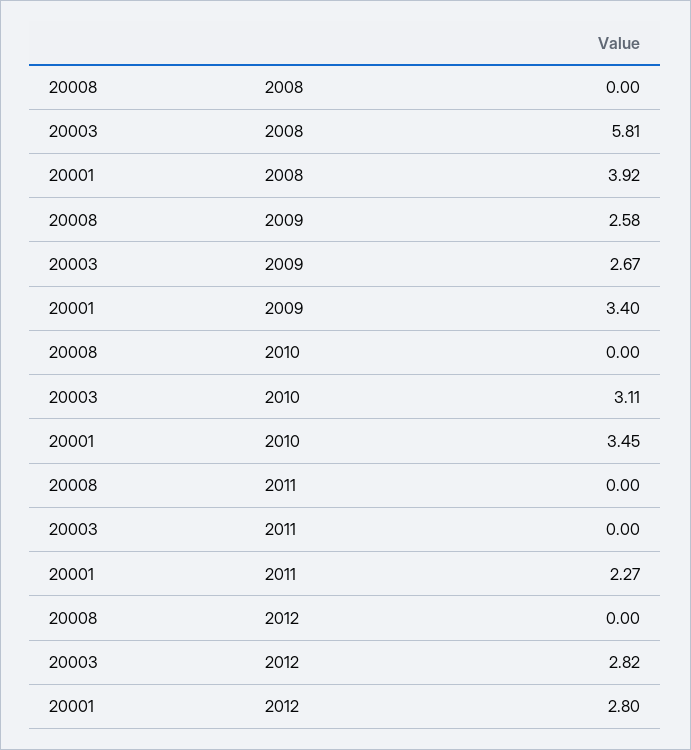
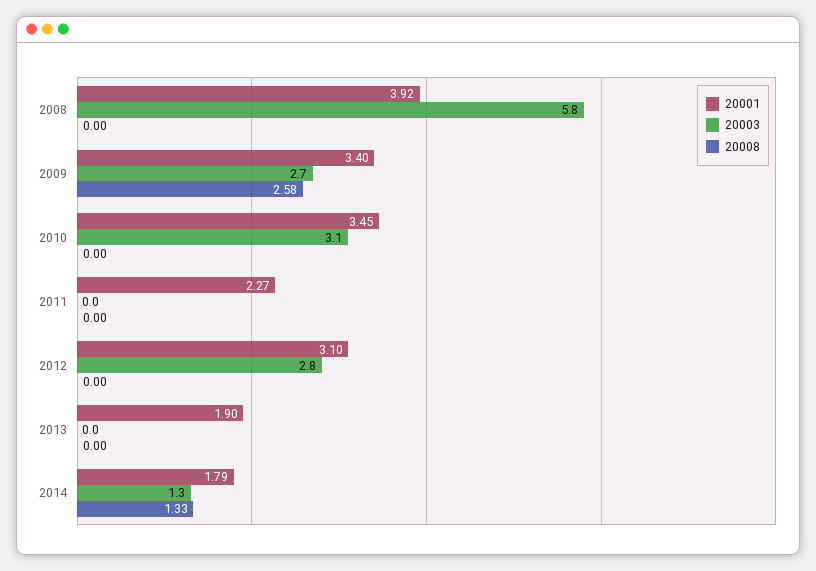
20001, 2012: 2.8 -> 3.1
20001, 2013: none -> 1.9
20003, 2013: none -> 0
20008, 2013: none -> 0
20001, 2014: none -> 1.79
20003, 2014: none -> 1.3
20008, 2014: none -> 1.33

